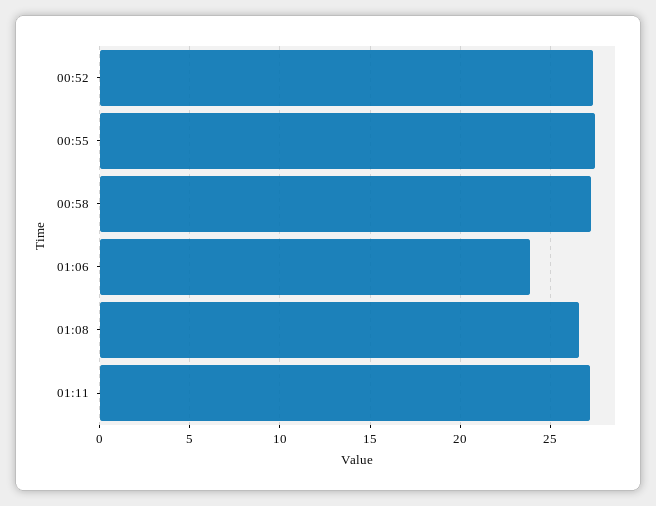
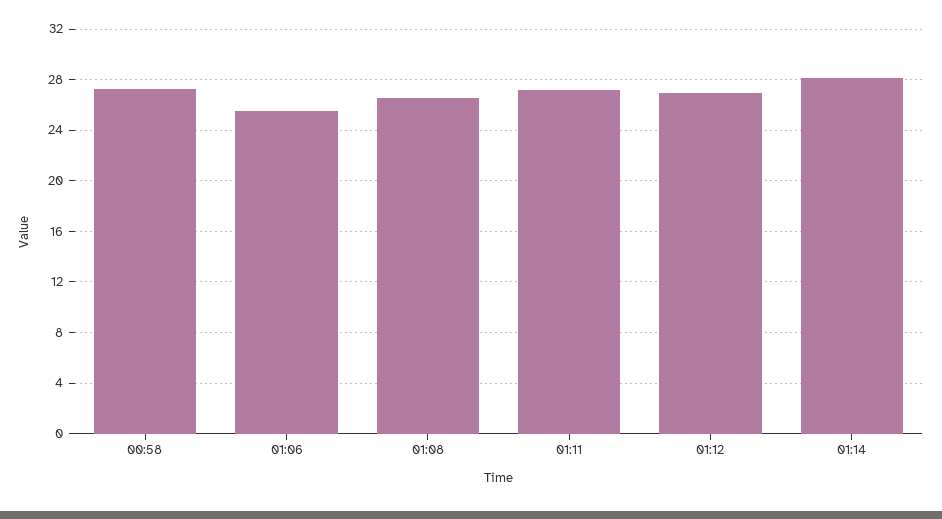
00:52: 27.5 -> none
00:55: 27.5 -> none
01:06: 24 -> 25.5
01:12: none -> 27
01:14: none -> 28

